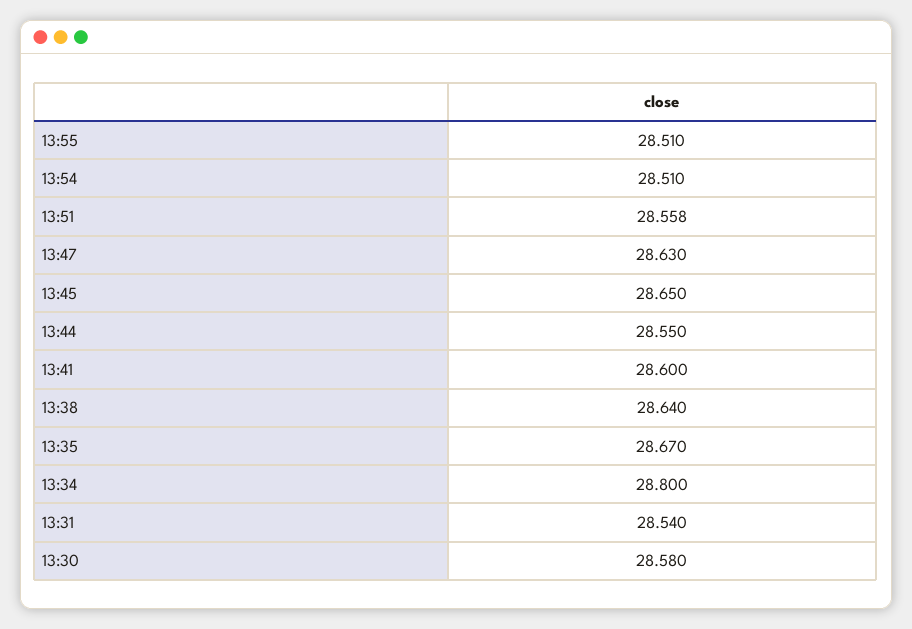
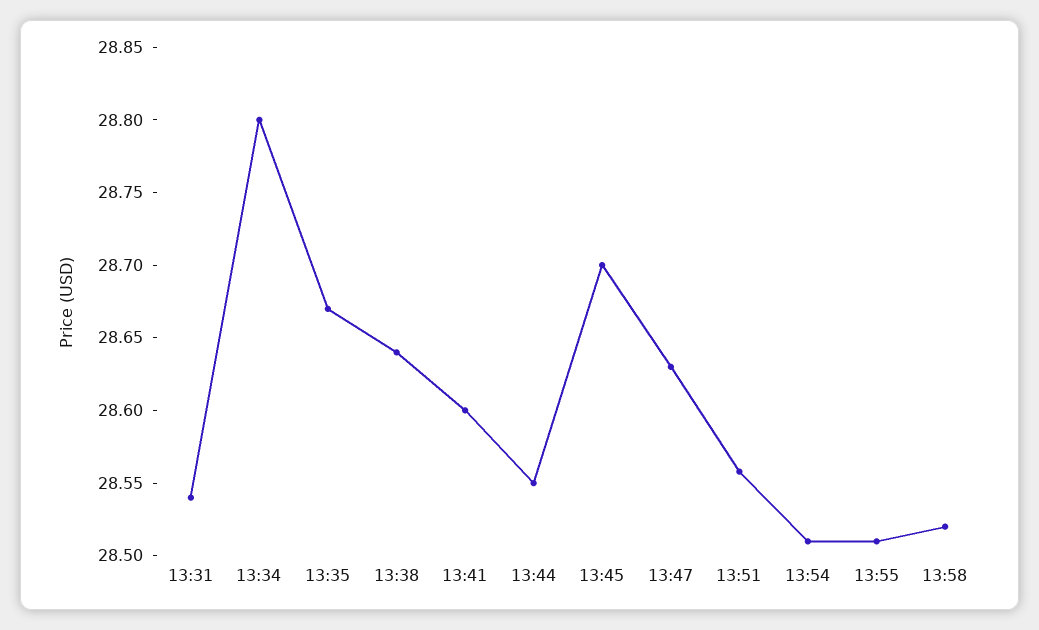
13:45: 28.65 -> 28.7
13:30: 28.58 -> none
13:58: none -> 28.52

